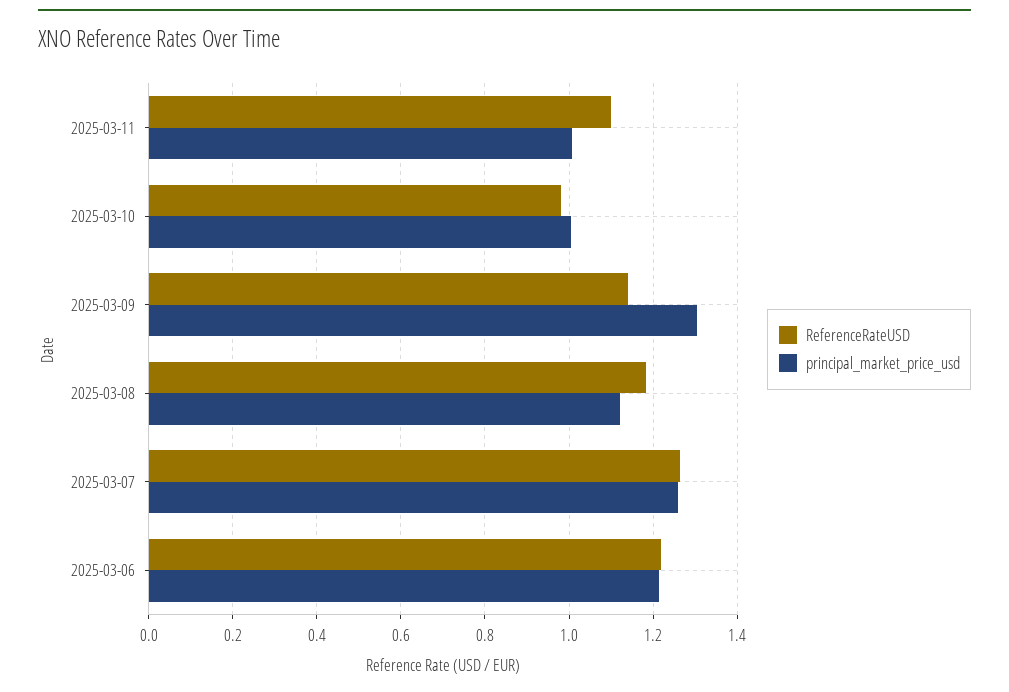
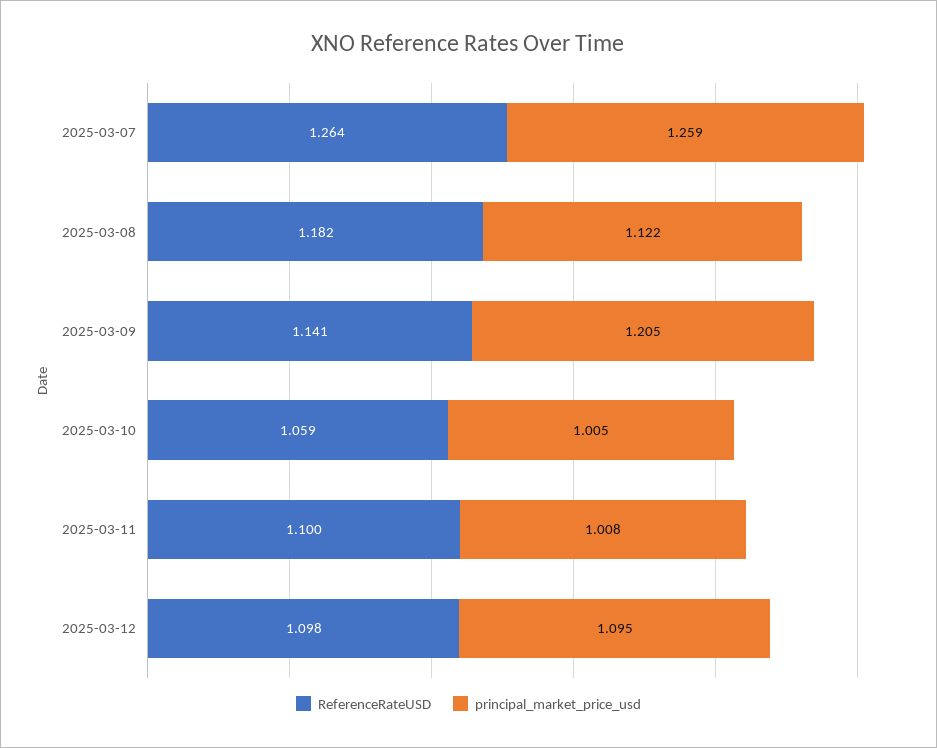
ReferenceRateUSD, 2025-03-10: 0.98 -> 1.059
principal_market_price_usd, 2025-03-09: 1.3 -> 1.205
ReferenceRateUSD, 2025-03-06: 1.22 -> none
principal_market_price_usd, 2025-03-06: 1.22 -> none
ReferenceRateUSD, 2025-03-12: none -> 1.098
principal_market_price_usd, 2025-03-12: none -> 1.095

